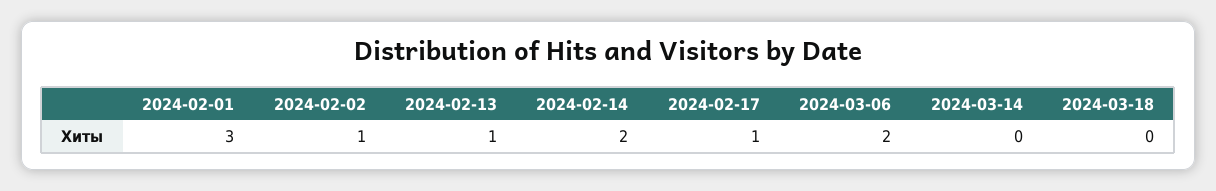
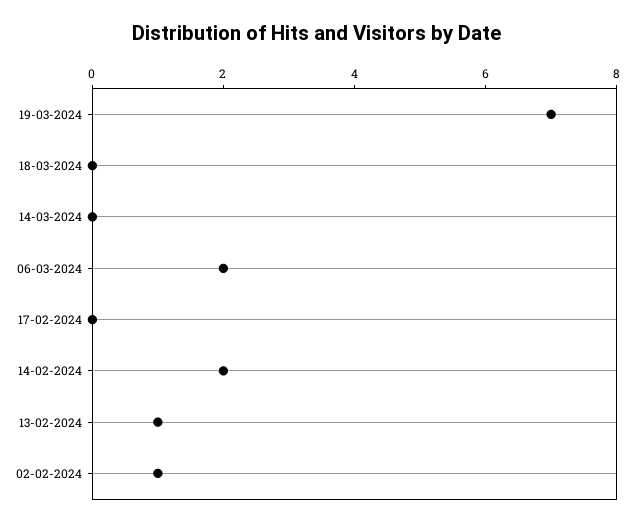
2024-02-01: 3 -> none
2024-02-17: 1 -> 0
19-03-2024: none -> 7

